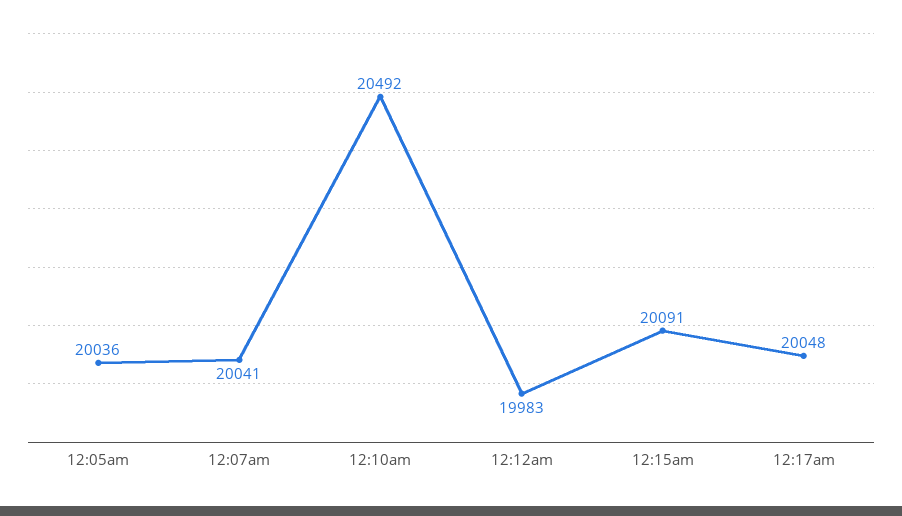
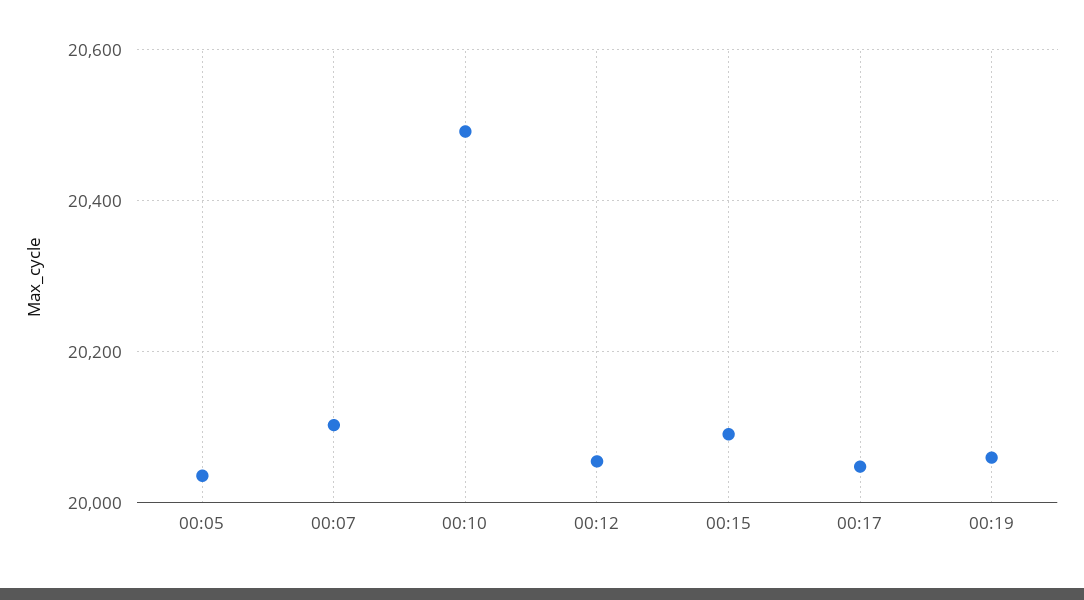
12:07am: 20041 -> 20100
12:12am: 19983 -> 20060
00:19: none -> 20060

